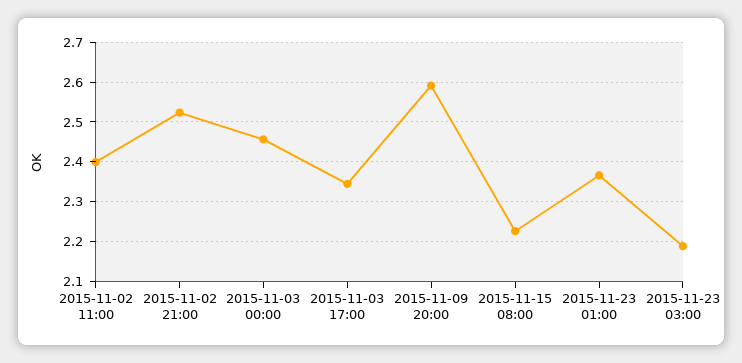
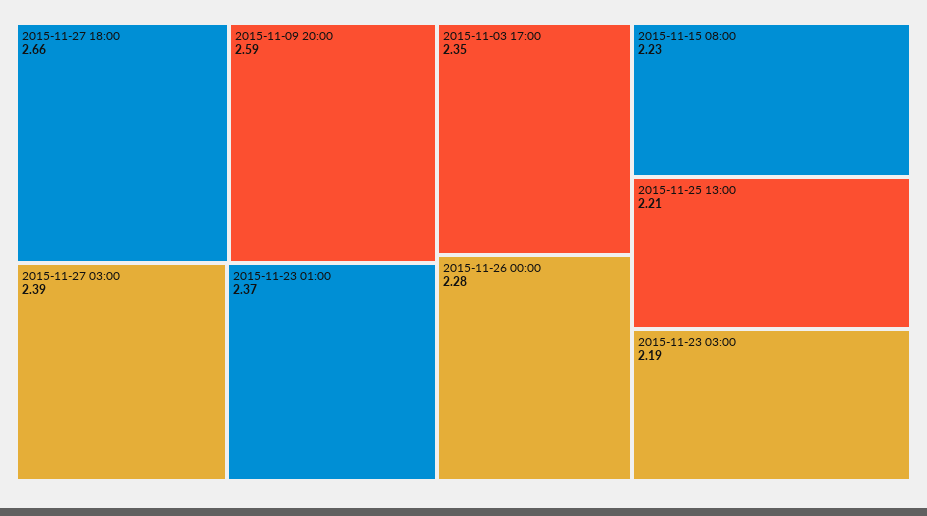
2015-11-02 11:00: 2.4 -> none
2015-11-02 21:00: 2.52 -> none
2015-11-03 00:00: 2.46 -> none
2015-11-27 18:00: none -> 2.66
2015-11-27 03:00: none -> 2.39
2015-11-26 00:00: none -> 2.28
2015-11-25 13:00: none -> 2.21

